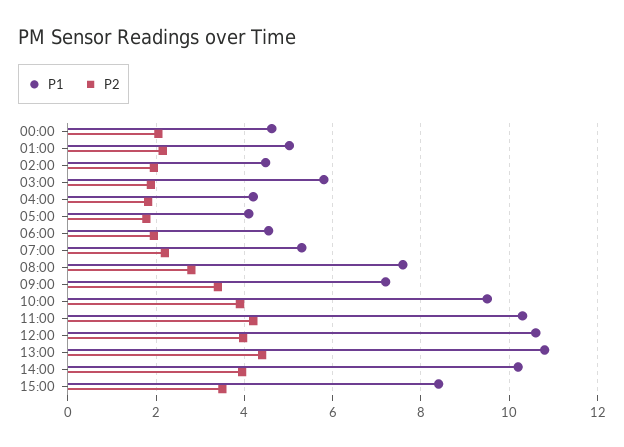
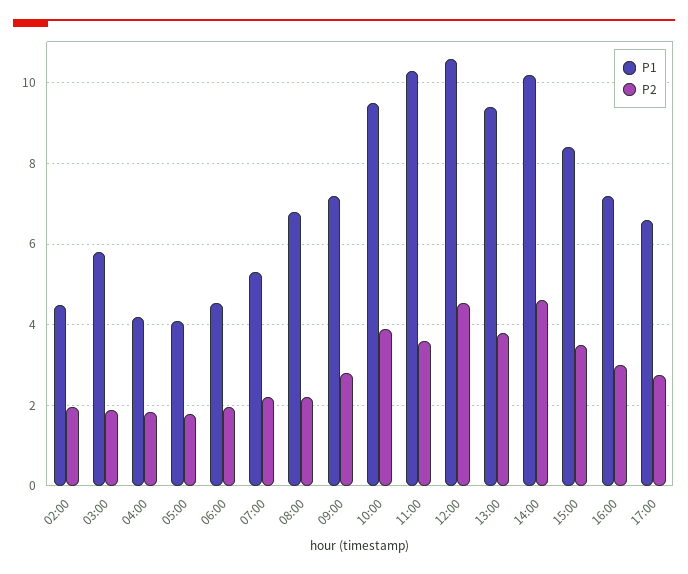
P1, 00:00: 4.6 -> none
P2, 00:00: 2 -> none
P1, 01:00: 5 -> none
P2, 01:00: 2.2 -> none
P1, 08:00: 7.6 -> 6.8
P2, 08:00: 2.8 -> 2.2
P2, 09:00: 3.4 -> 2.8
P2, 11:00: 4.2 -> 3.6
P2, 12:00: 4 -> 4.6
P1, 13:00: 10.8 -> 9.4
P2, 13:00: 4.4 -> 3.8
P2, 14:00: 4 -> 4.6
P1, 16:00: none -> 7.2
P2, 16:00: none -> 3
P1, 17:00: none -> 6.6
P2, 17:00: none -> 2.8

